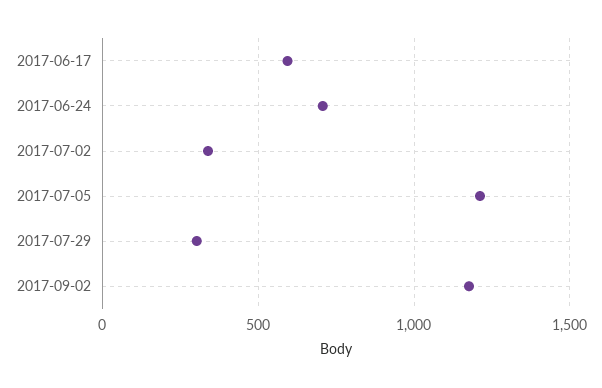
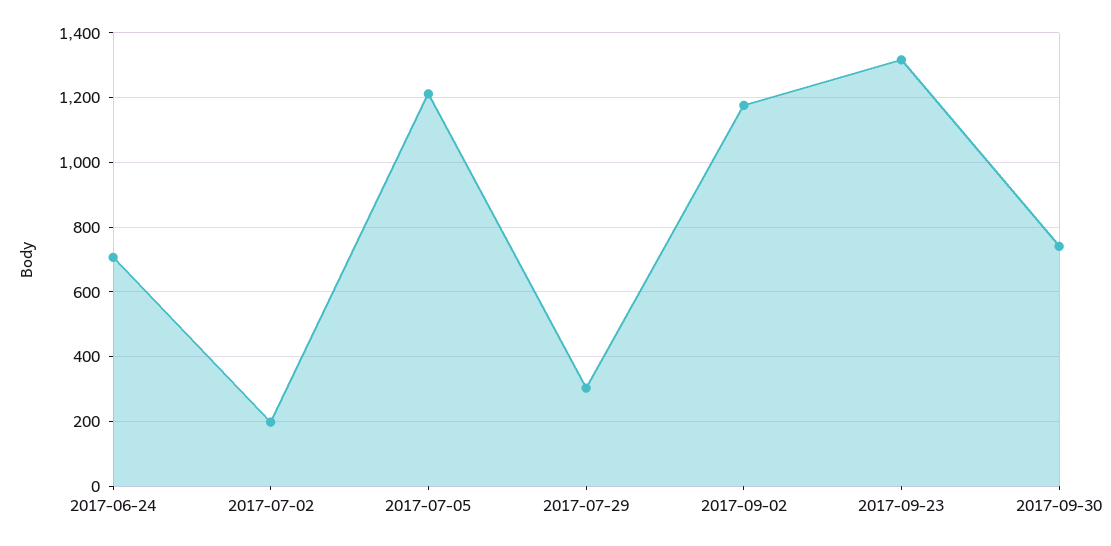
2017-06-17: 600 -> none
2017-07-02: 350 -> 200
2017-09-23: none -> 1320
2017-09-30: none -> 740

